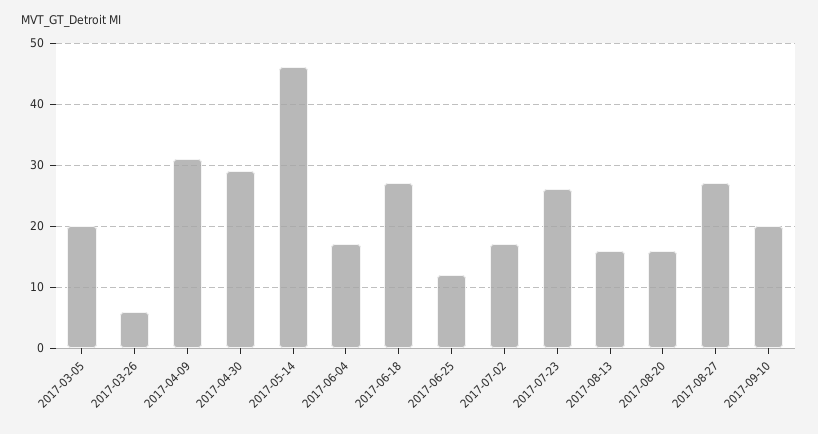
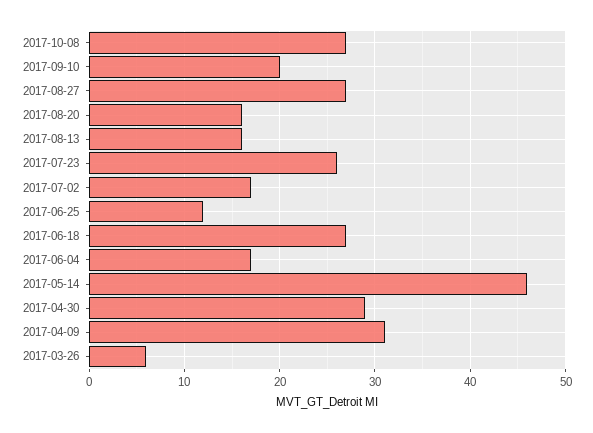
2017-03-05: 20 -> none
2017-10-08: none -> 27

